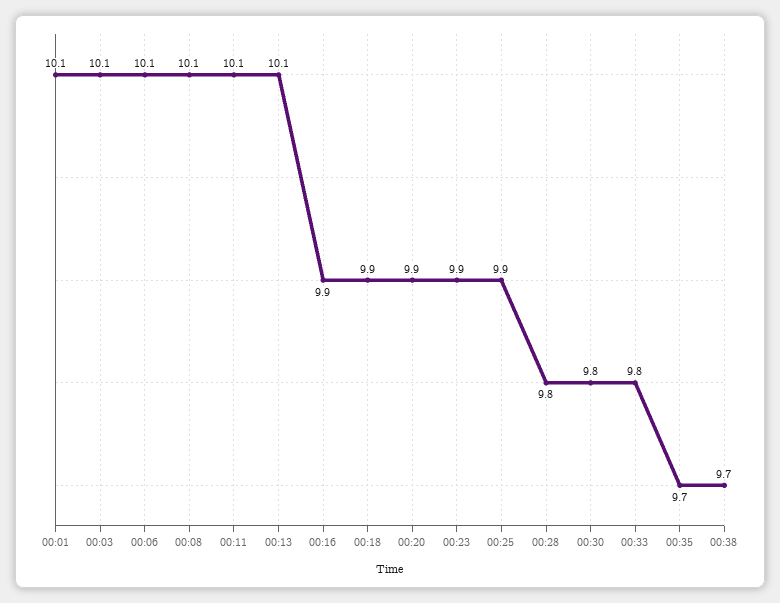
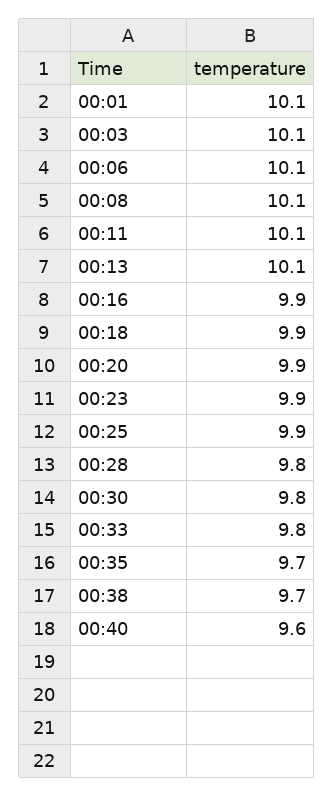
00:40: none -> 9.6

